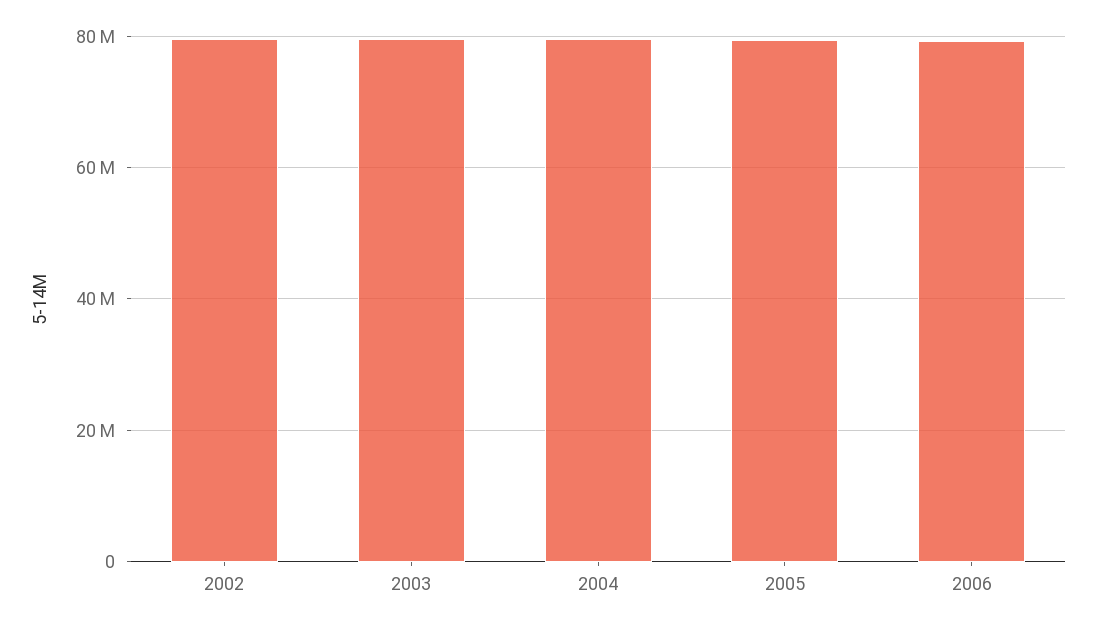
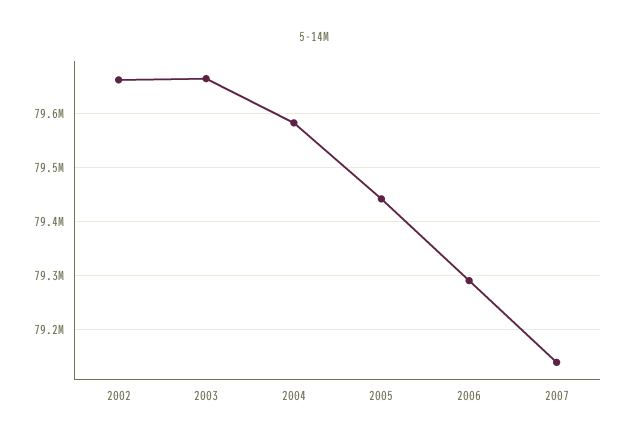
2007: none -> 79140000

